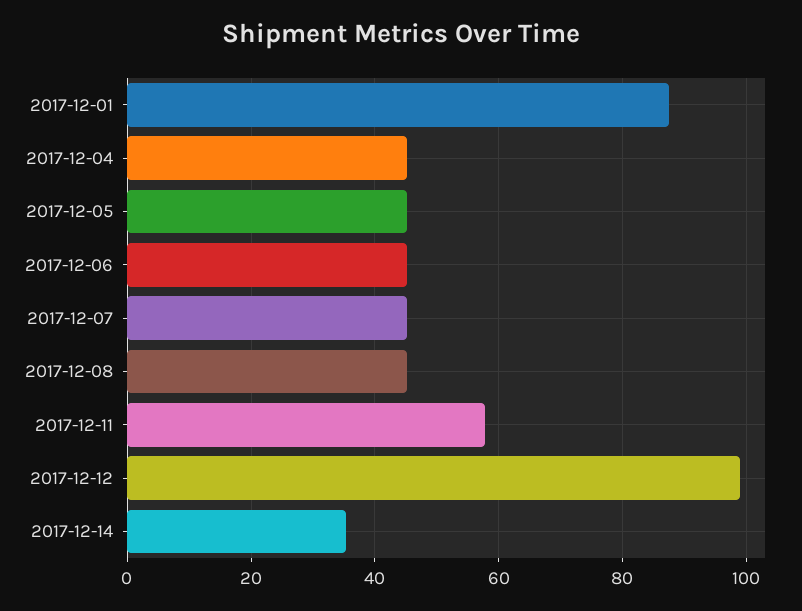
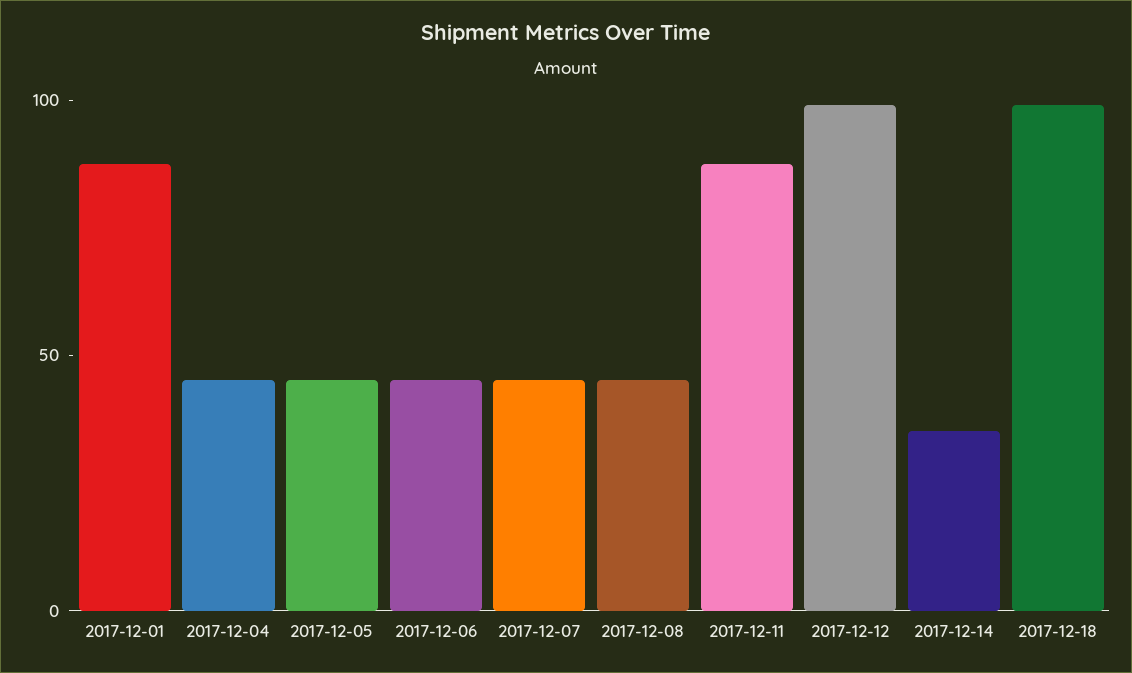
2017-12-11: 58 -> 90
2017-12-18: none -> 100

